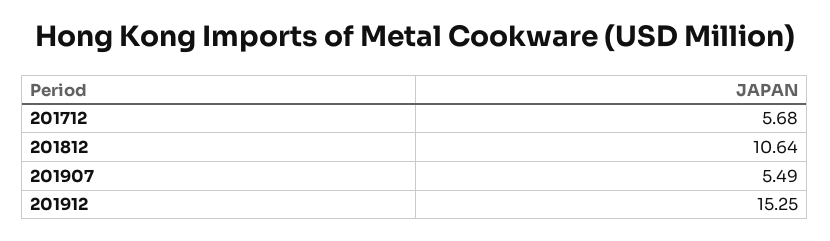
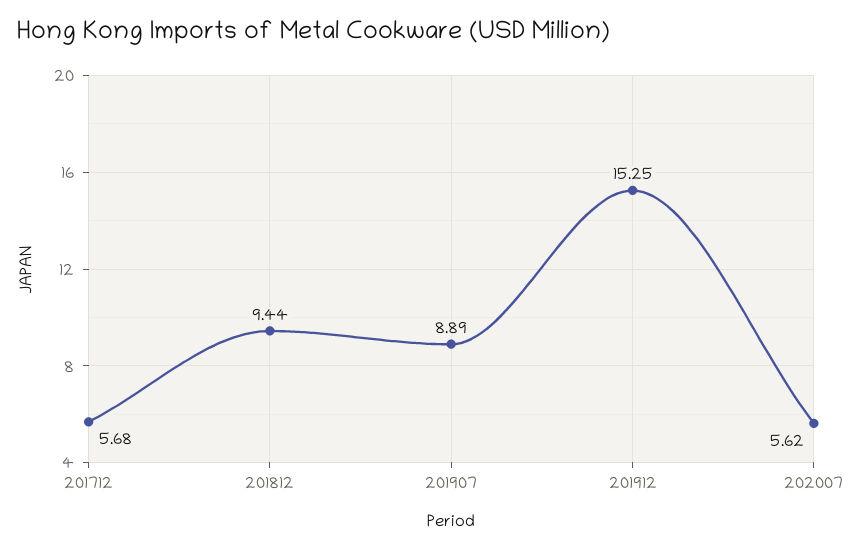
201812: 10.64 -> 9.44
201907: 5.49 -> 8.89
202007: none -> 5.62

